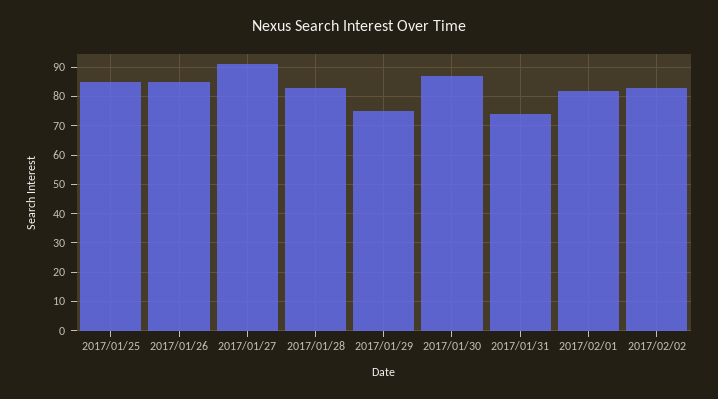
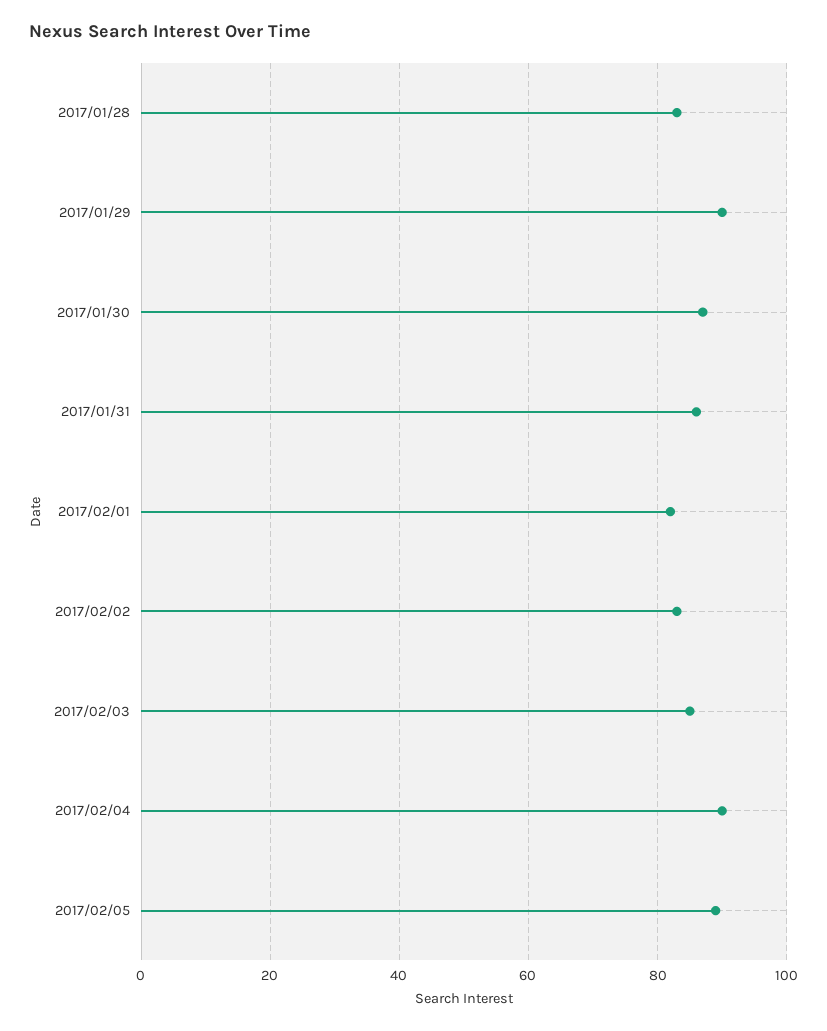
2017/01/25: 85 -> none
2017/01/26: 85 -> none
2017/01/27: 90 -> none
2017/01/29: 75 -> 90
2017/01/31: 75 -> 85
2017/02/03: none -> 85
2017/02/04: none -> 90
2017/02/05: none -> 90

